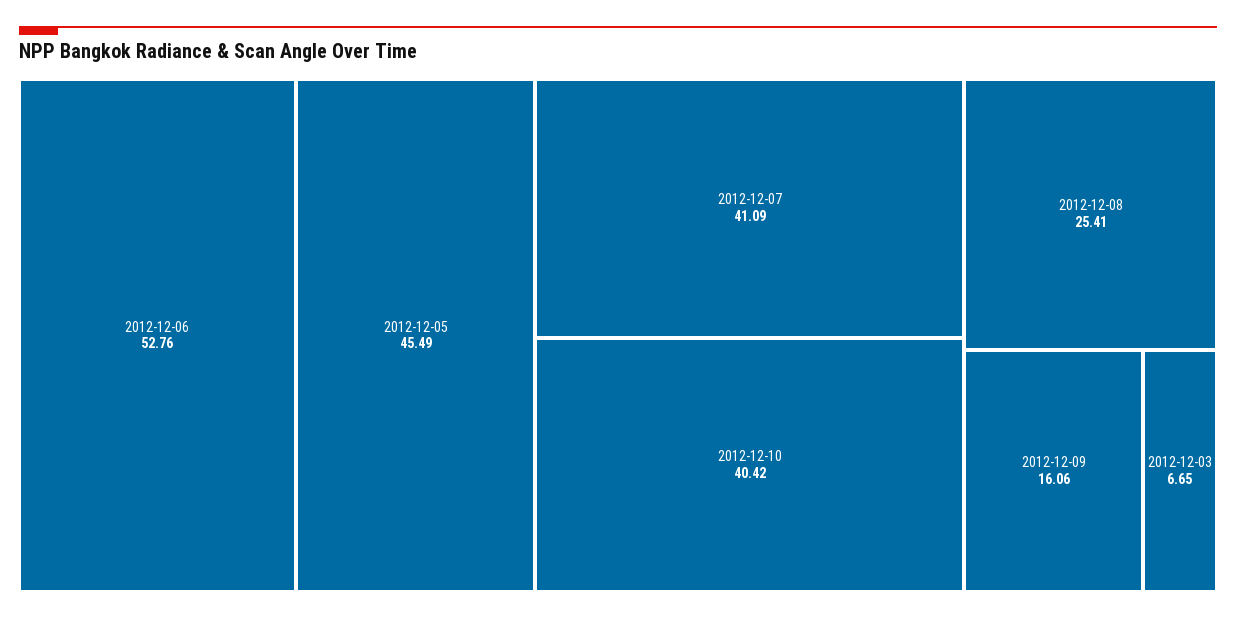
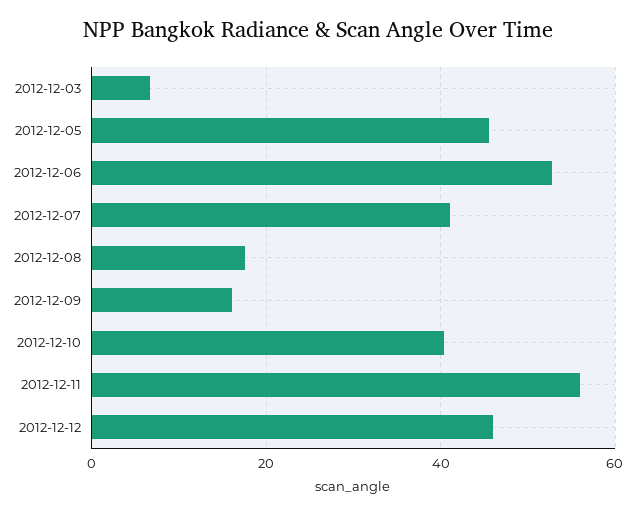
2012-12-08: 25.41 -> 18
2012-12-11: none -> 56
2012-12-12: none -> 46

